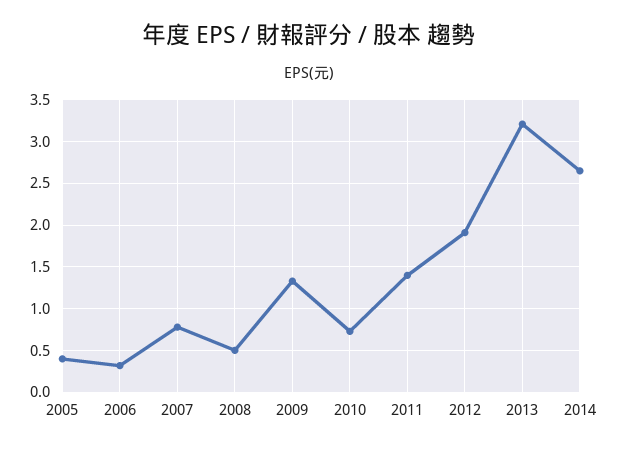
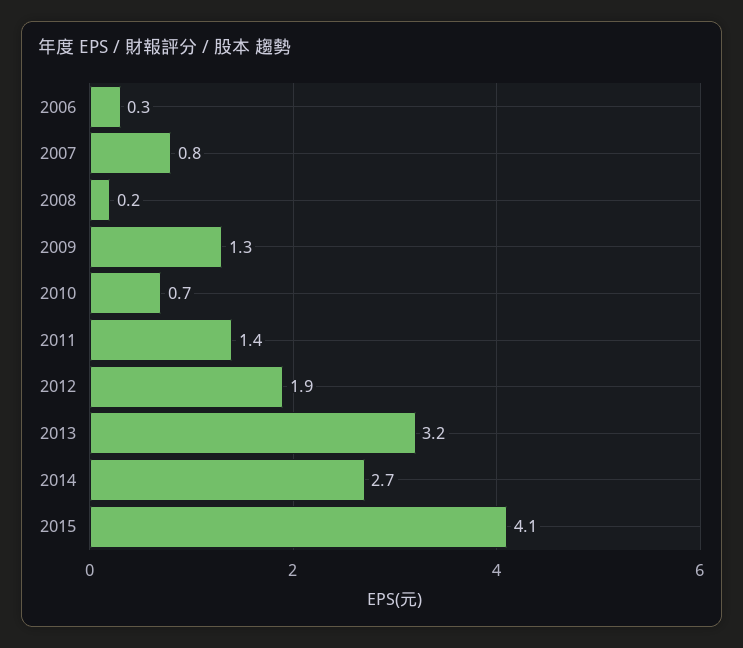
2005: 0.4 -> none
2008: 0.5 -> 0.2
2015: none -> 4.1

